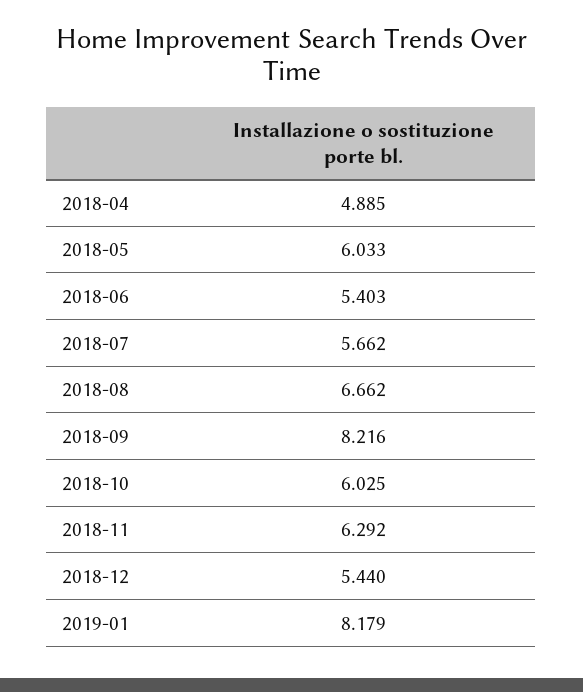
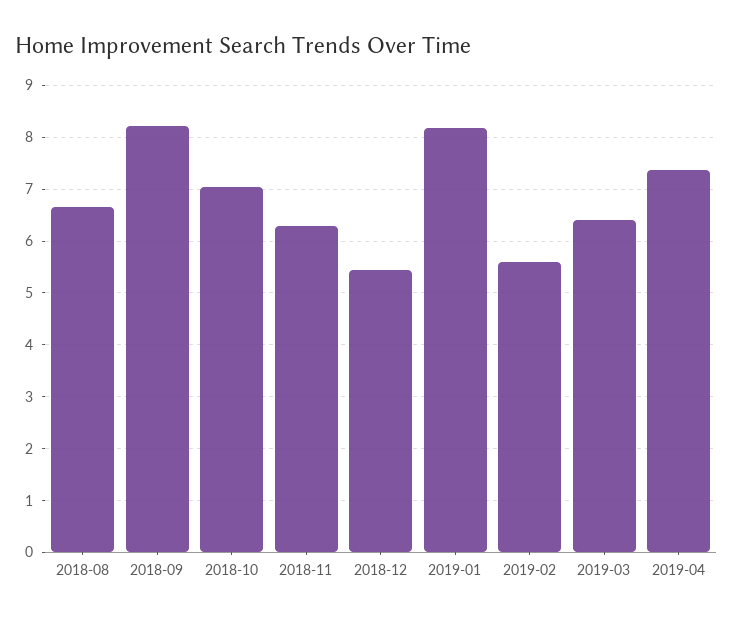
2018-04: 4.885 -> none
2018-05: 6.033 -> none
2018-06: 5.403 -> none
2018-07: 5.662 -> none
2018-10: 6.025 -> 7
2019-02: none -> 5.6
2019-03: none -> 6.4
2019-04: none -> 7.4

